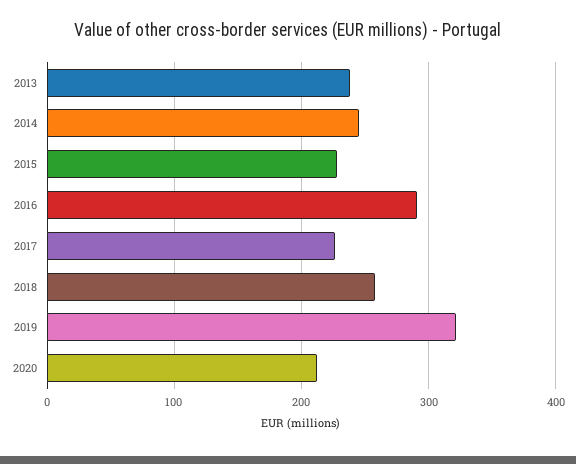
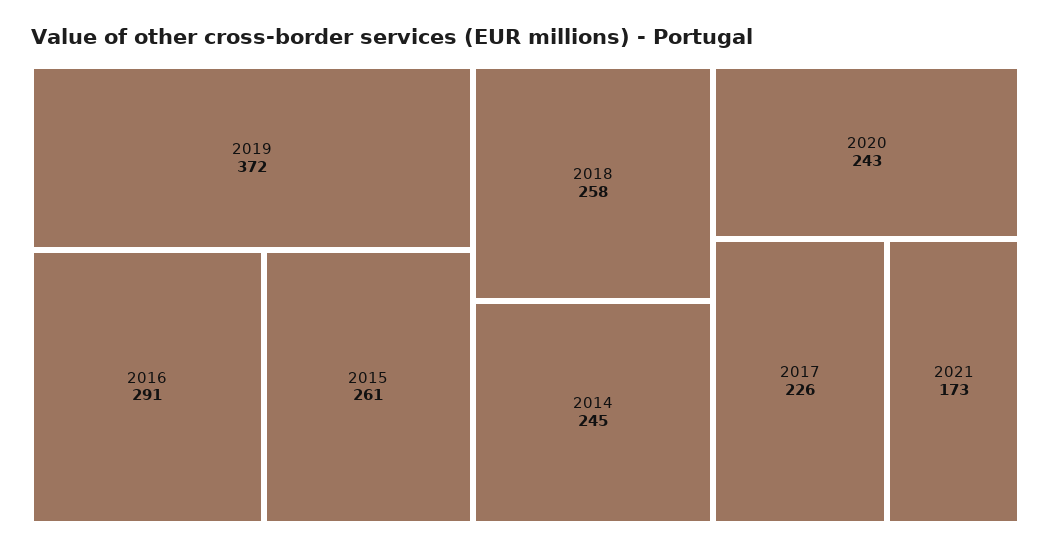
2013: 240 -> none
2015: 230 -> 261
2019: 320 -> 372
2020: 210 -> 243
2021: none -> 173

